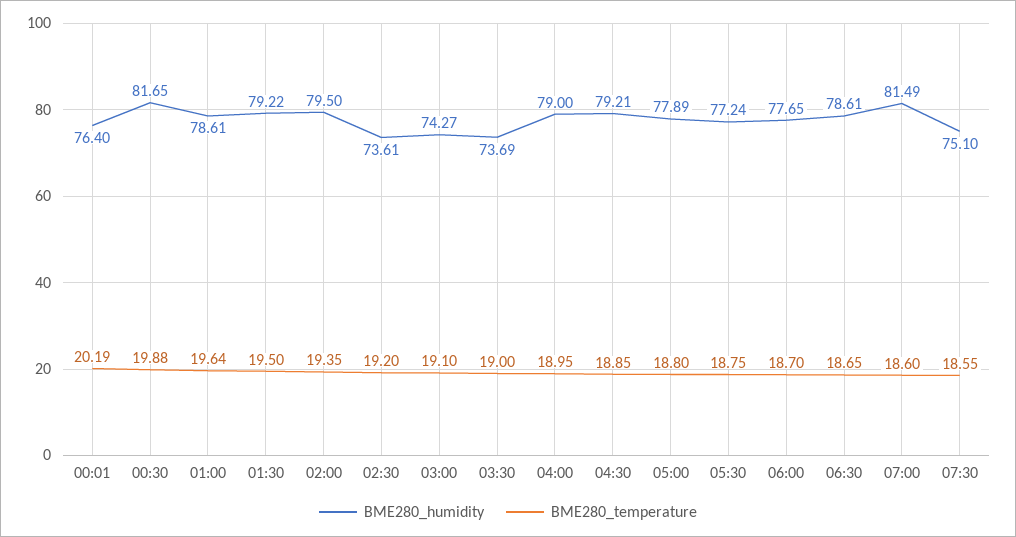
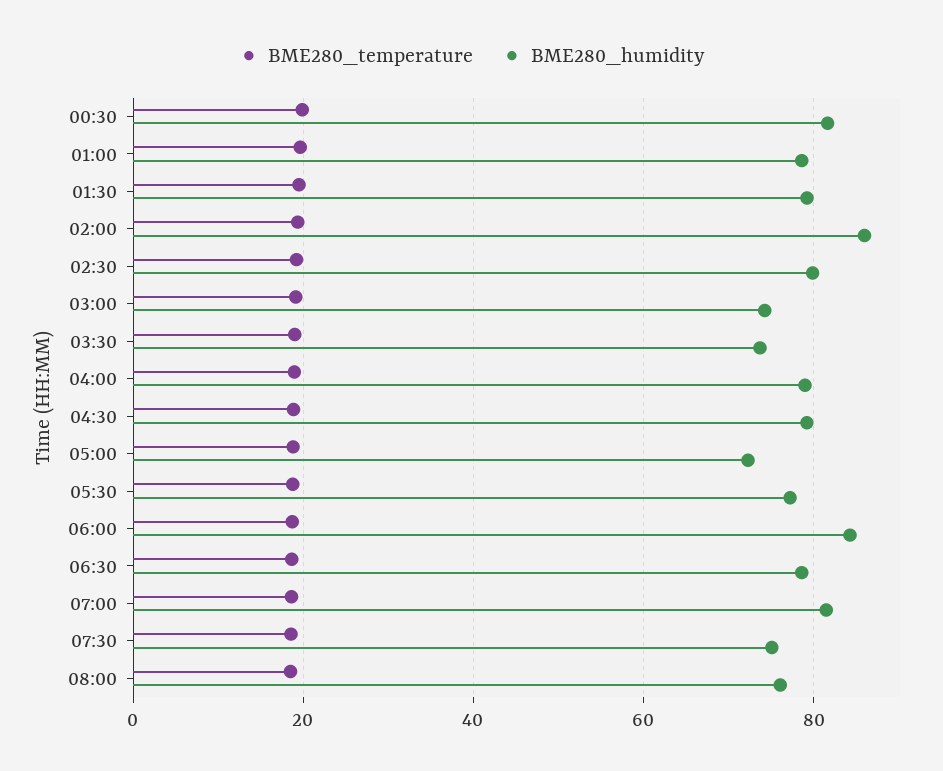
BME280_humidity, 00:01: 76.4 -> none
BME280_temperature, 00:01: 20.19 -> none
BME280_humidity, 02:00: 79.5 -> 86
BME280_humidity, 02:30: 73.61 -> 80
BME280_humidity, 05:00: 77.89 -> 72
BME280_humidity, 06:00: 77.65 -> 84
BME280_temperature, 08:00: none -> 18
BME280_humidity, 08:00: none -> 76

